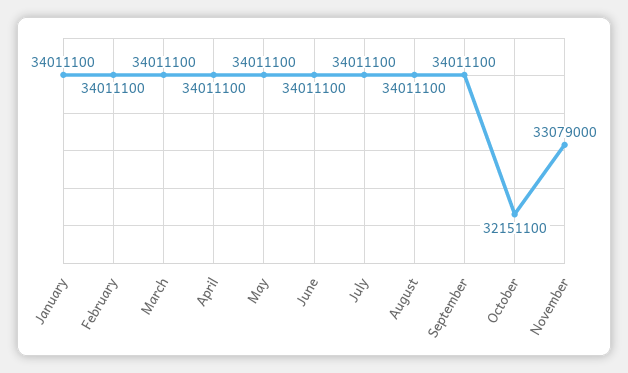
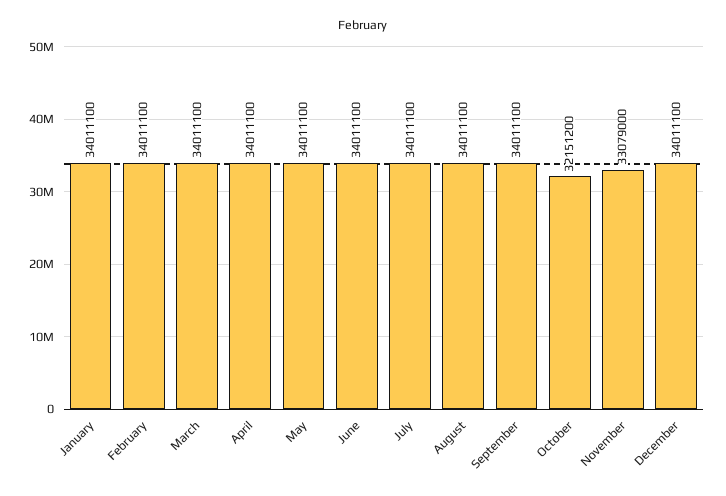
October: 32151100 -> 32151200
December: none -> 34011100

